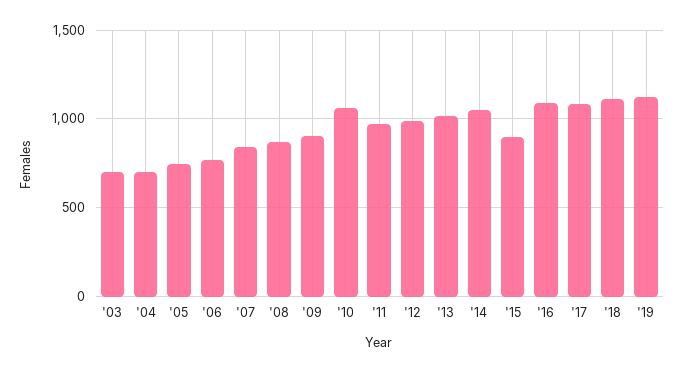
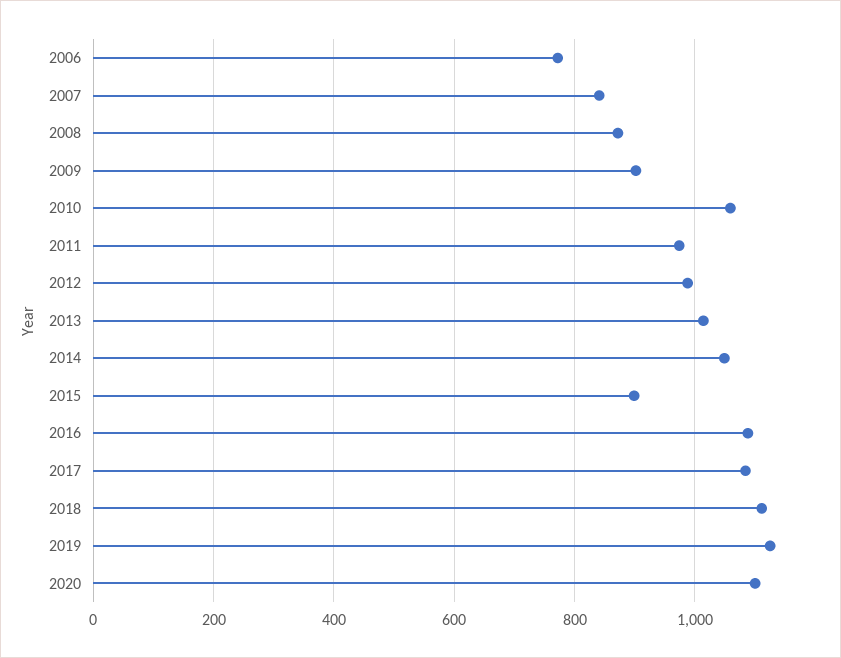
'03: 700 -> none
'04: 700 -> none
'05: 750 -> none
2020: none -> 1100

